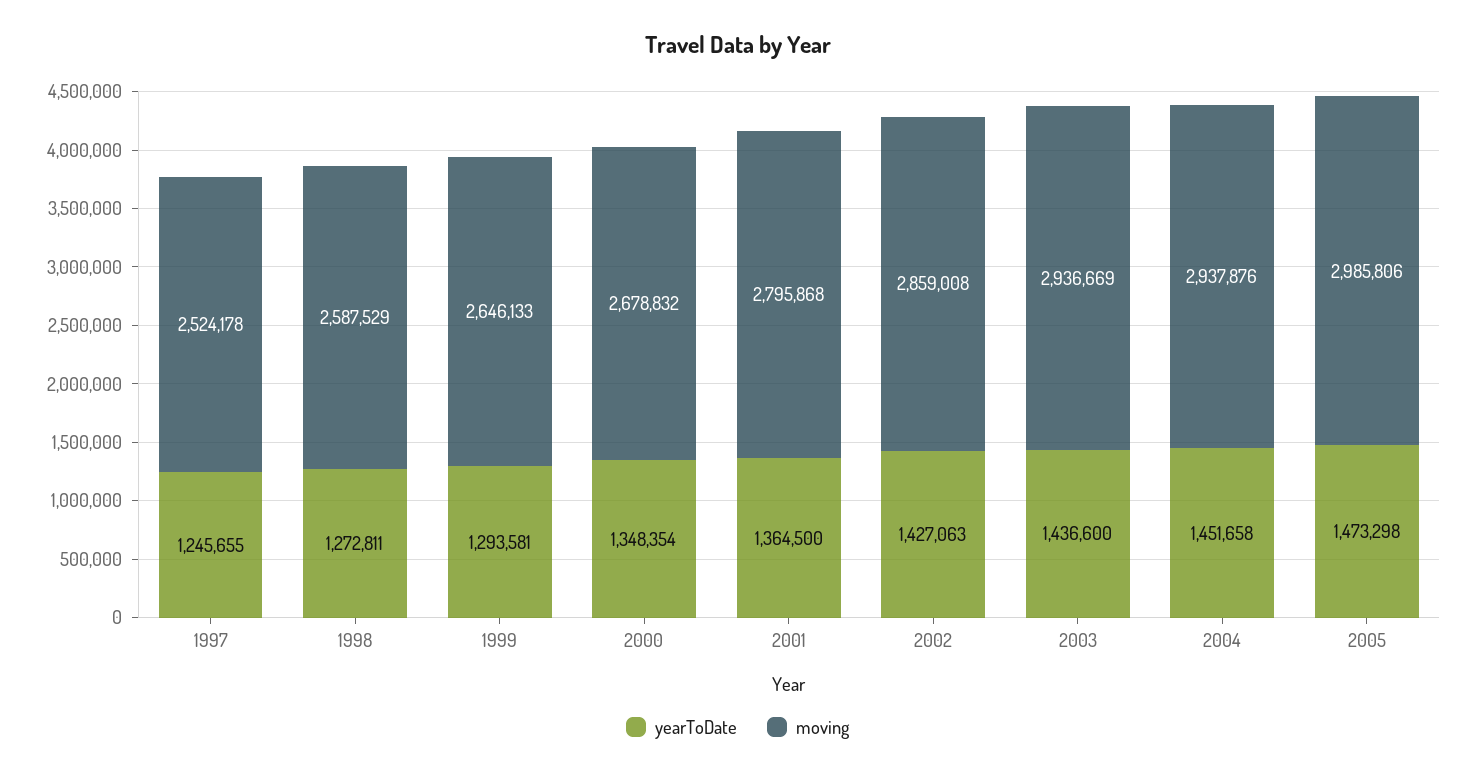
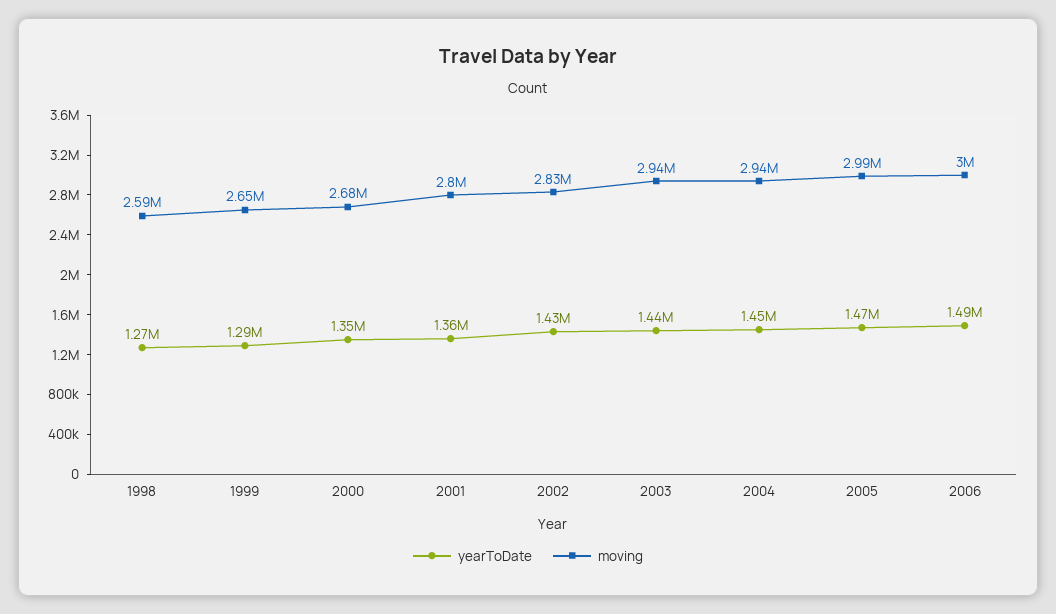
yearToDate, 1997: 1245655 -> none
moving, 1997: 2524178 -> none
moving, 2002: 2859008 -> 2830000
yearToDate, 2006: none -> 1490000
moving, 2006: none -> 3000000

